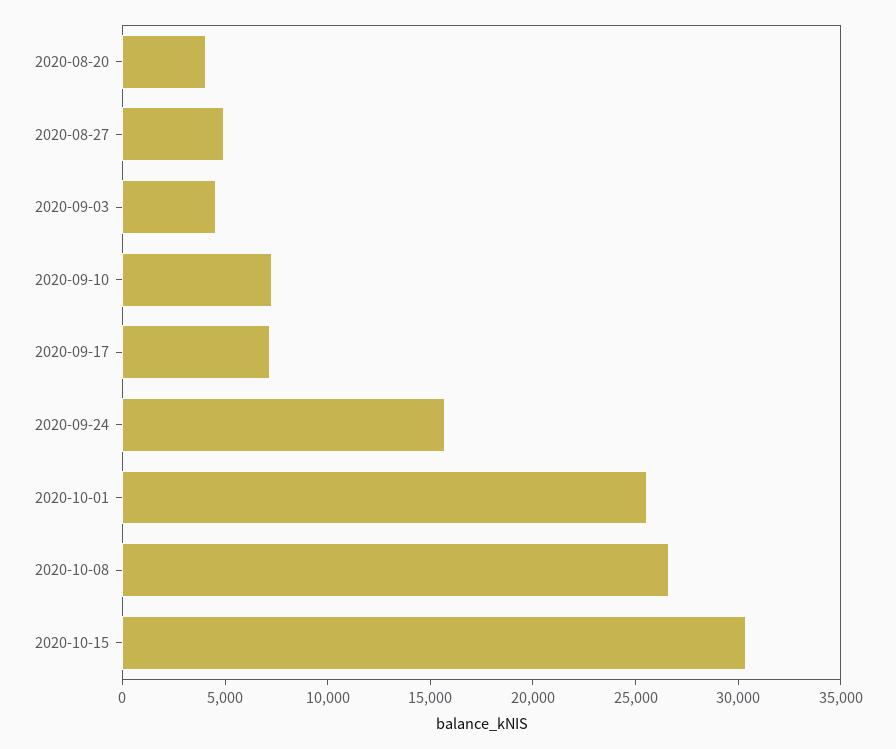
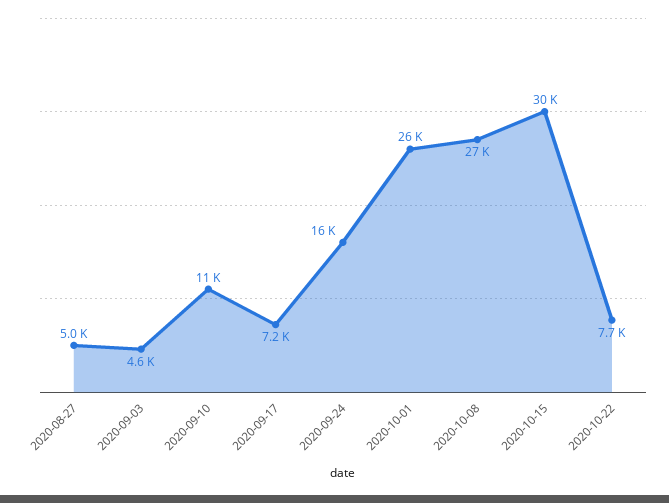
2020-08-20: 4000 -> none
2020-09-10: 7000 -> 11000
2020-10-22: none -> 7700

